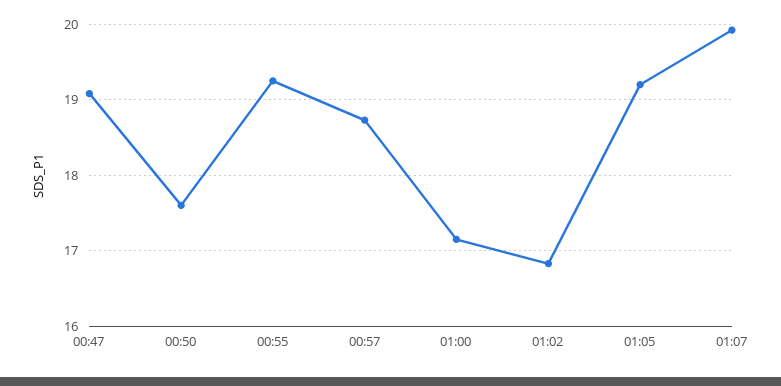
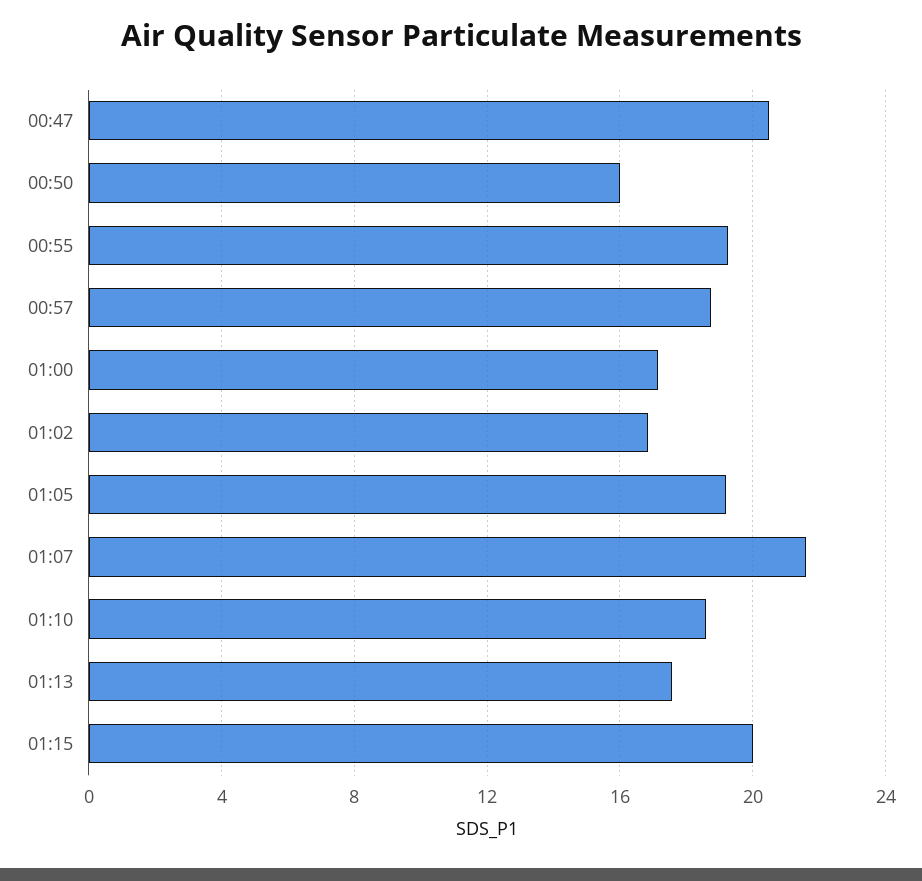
00:47: 19.1 -> 20.5
00:50: 17.6 -> 16
01:07: 19.9 -> 21.5
01:10: none -> 18.5
01:13: none -> 17.5
01:15: none -> 20

